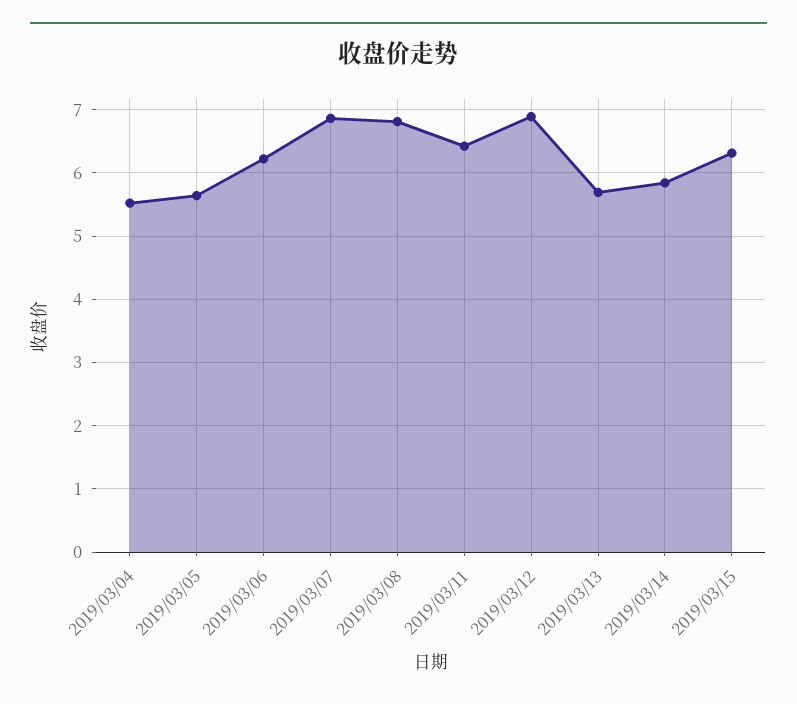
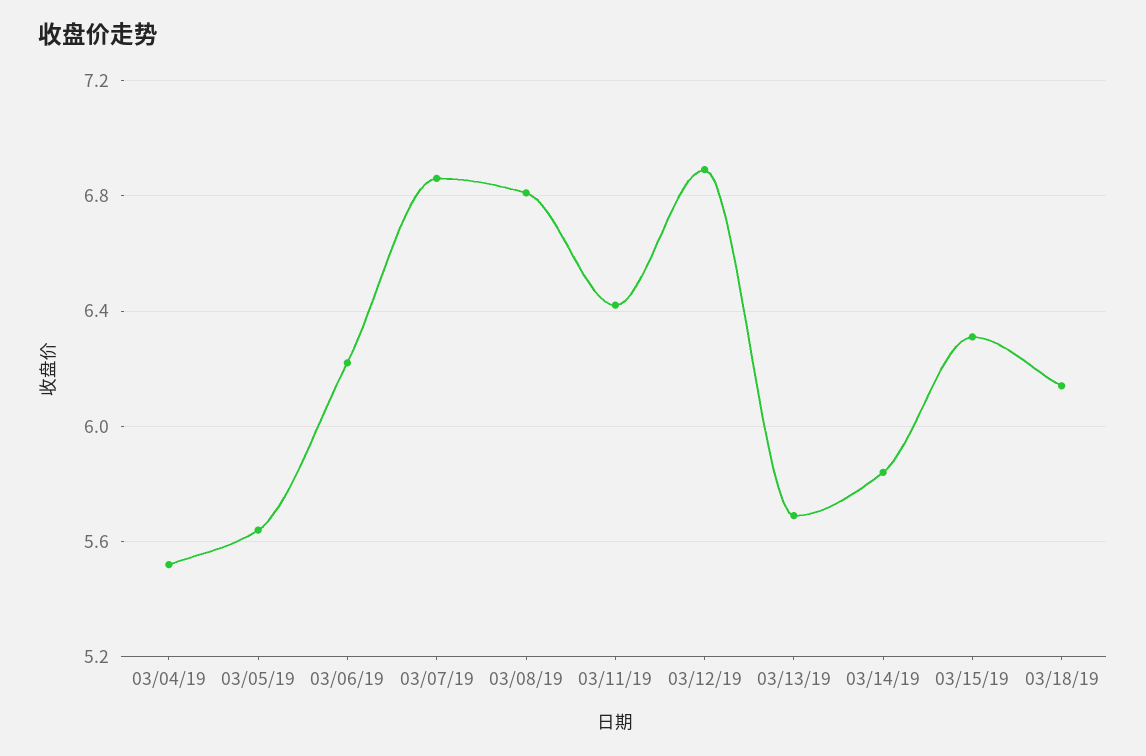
03/18/19: none -> 6.15

